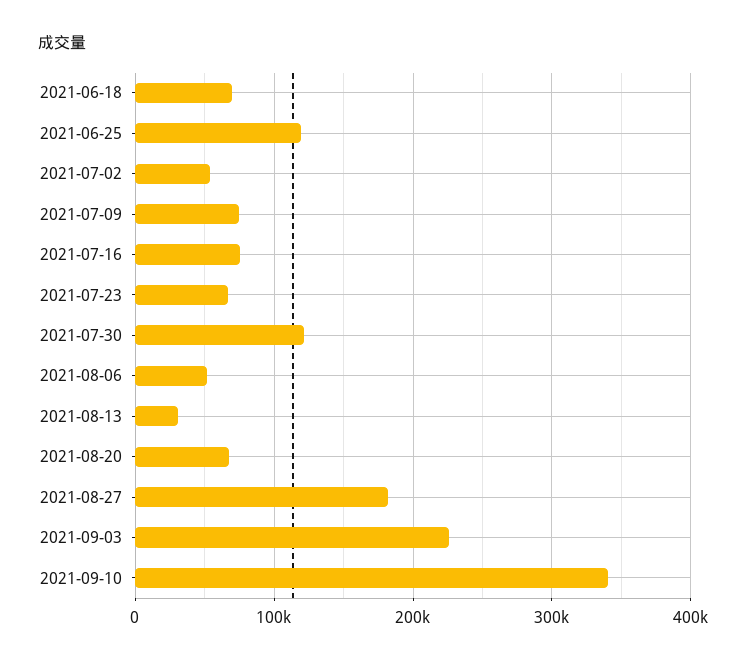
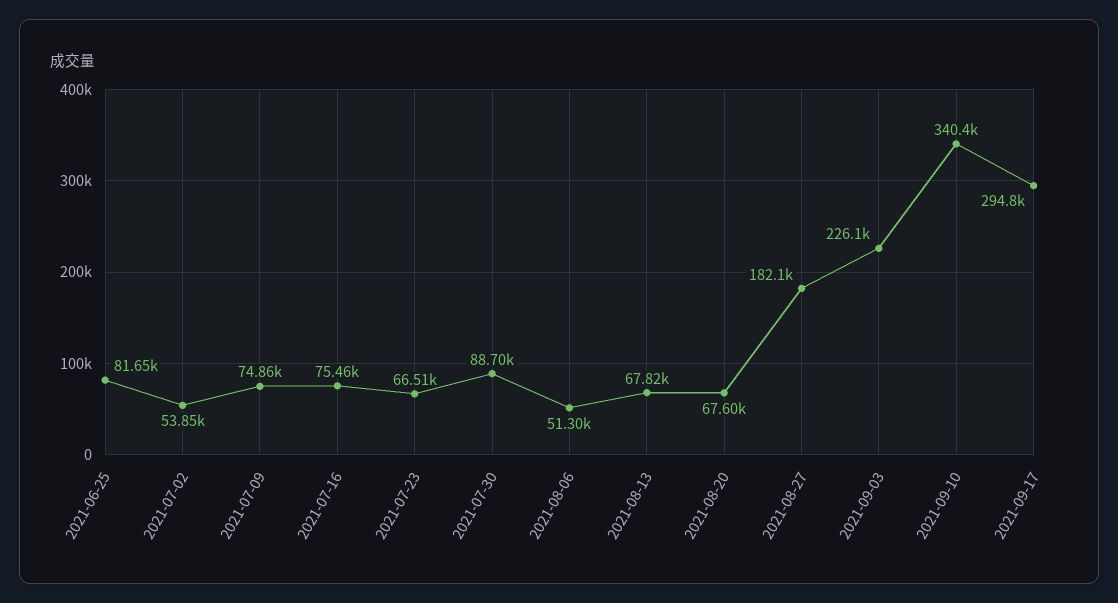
2021-06-18: 70000 -> none
2021-06-25: 120000 -> 81650
2021-07-30: 120000 -> 88700
2021-08-13: 30000 -> 67820
2021-09-17: none -> 294800

